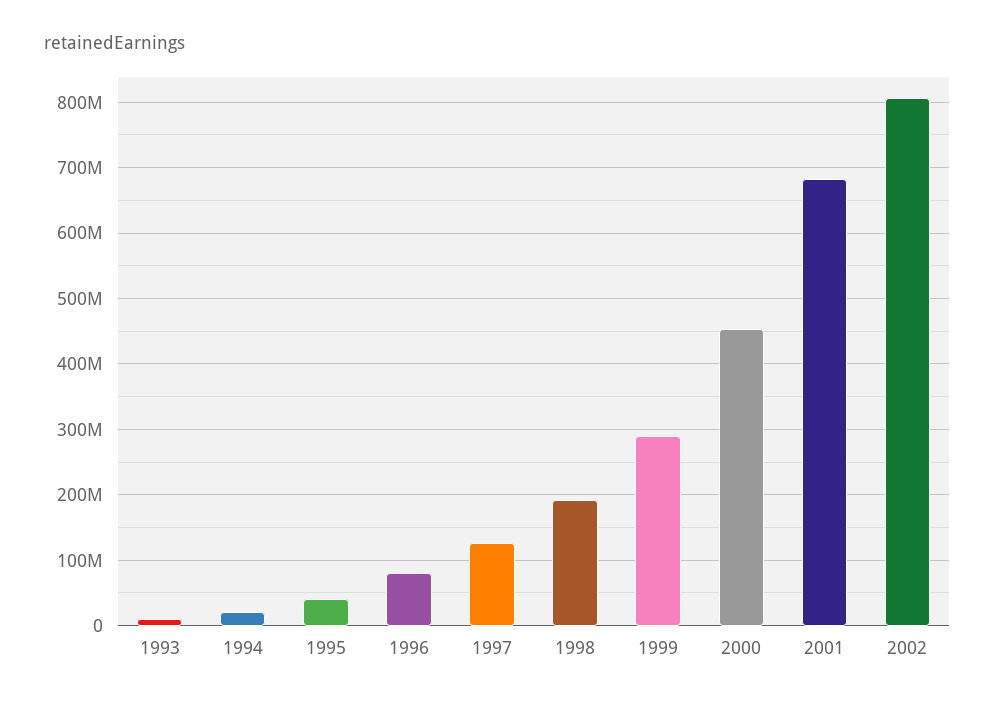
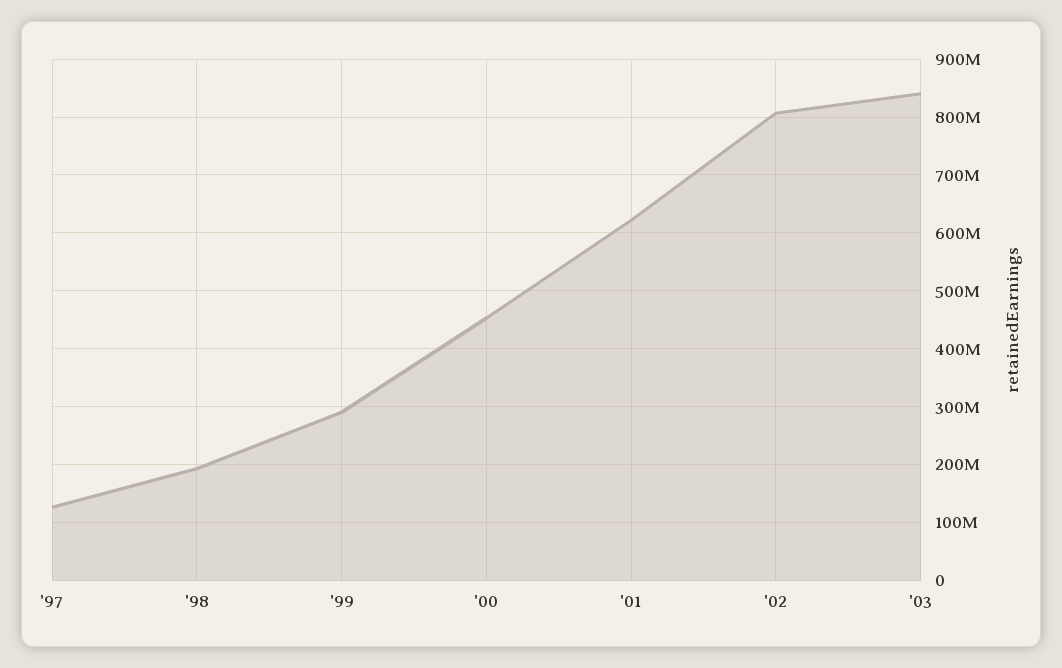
1993: 10000000 -> none
1994: 20000000 -> none
1995: 40000000 -> none
1996: 80000000 -> none
2001: 680000000 -> 620000000
'03: none -> 840000000

